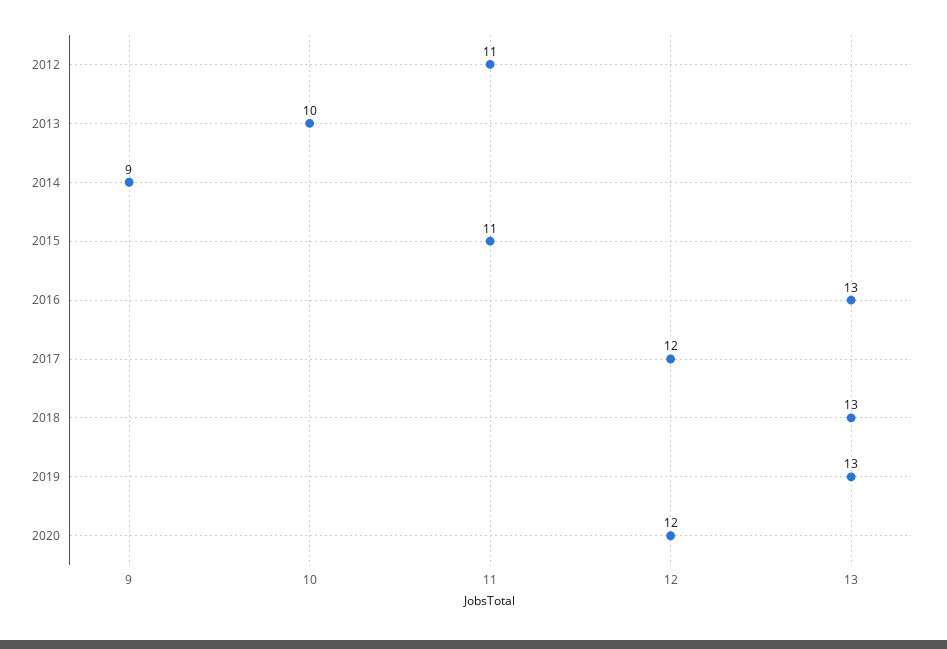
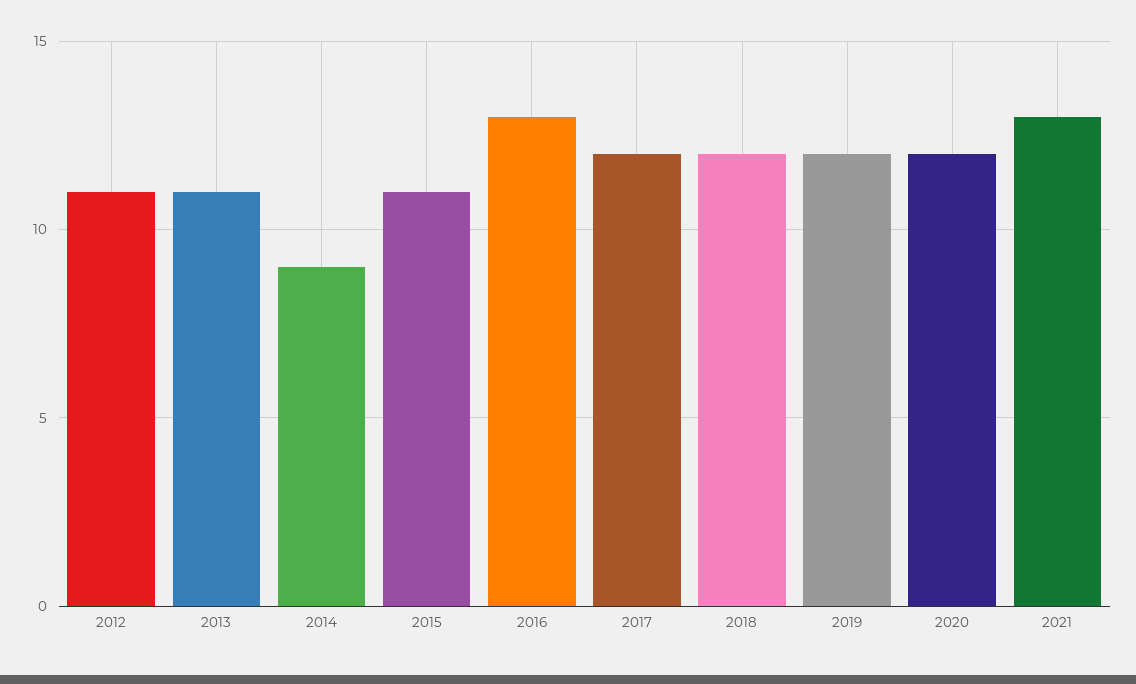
2013: 10 -> 11
2018: 13 -> 12
2019: 13 -> 12
2021: none -> 13

